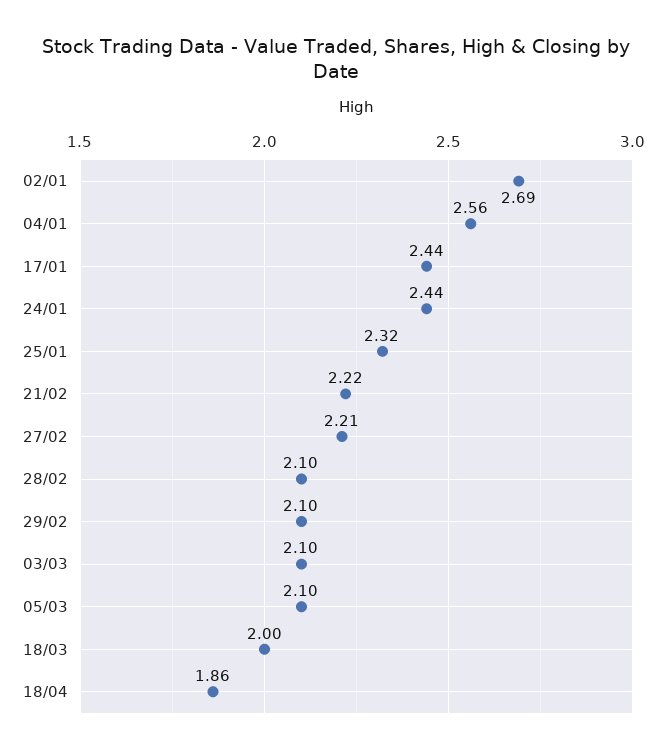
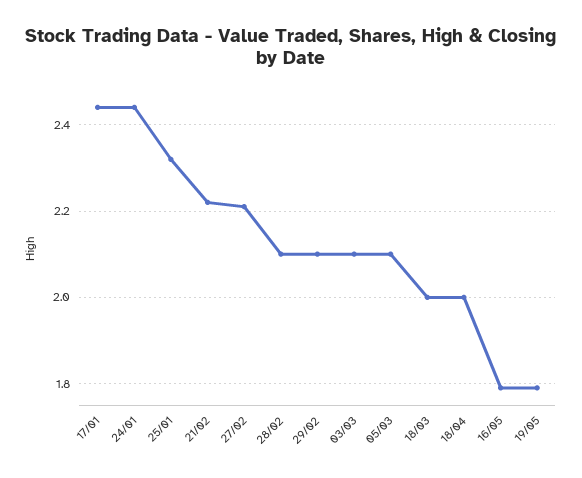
02/01: 2.69 -> none
04/01: 2.56 -> none
18/04: 1.86 -> 2
16/05: none -> 1.8
19/05: none -> 1.8

